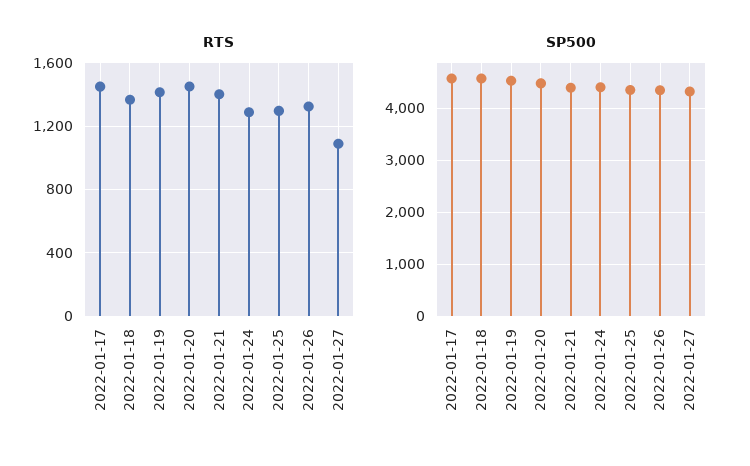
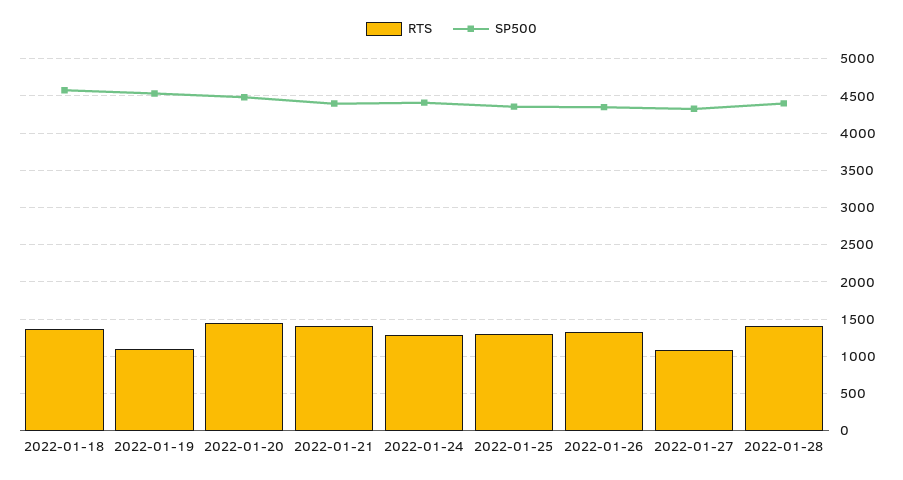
RTS, 2022-01-17: 1450 -> none
RTS, 2022-01-19: 1400 -> 1100
SP500, 2022-01-17: 4600 -> none
RTS, 2022-01-28: none -> 1400
SP500, 2022-01-28: none -> 4400

